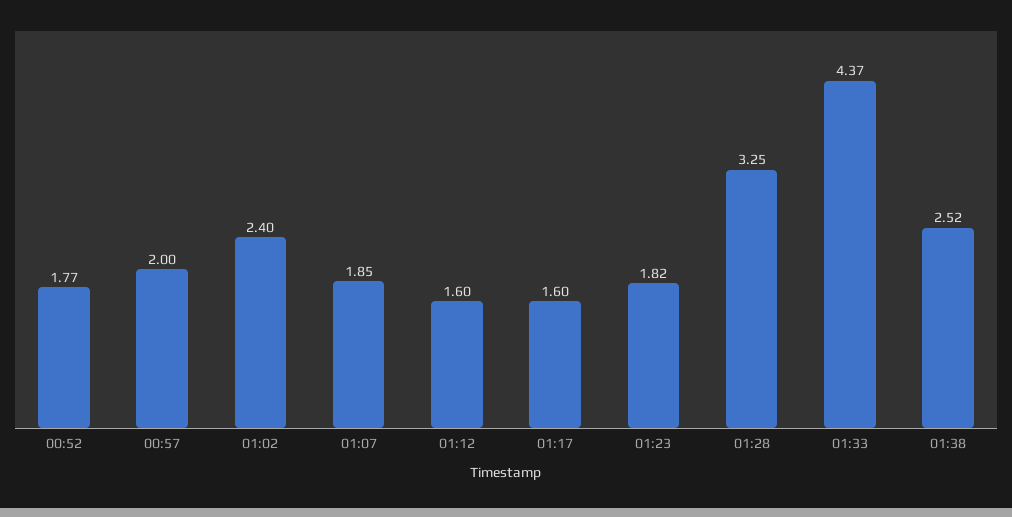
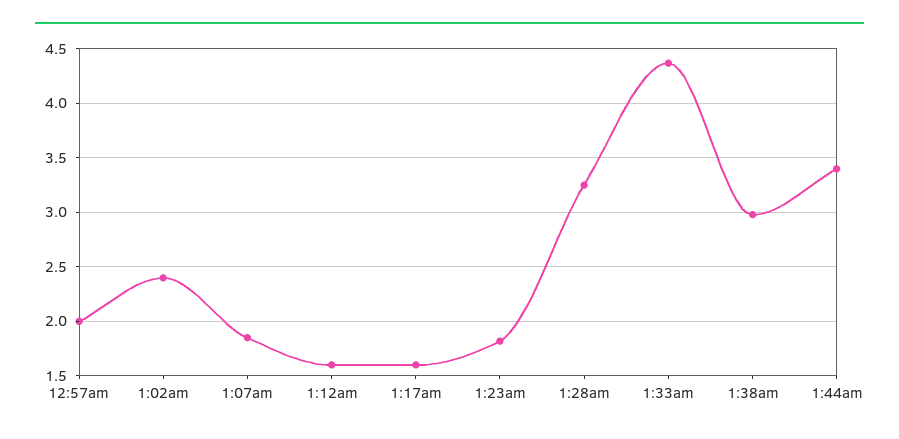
00:52: 1.77 -> none
01:38: 2.52 -> 3
1:44am: none -> 3.4

